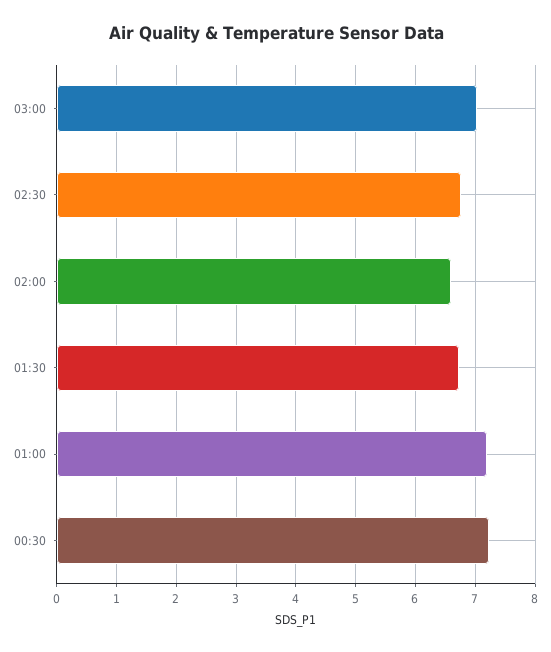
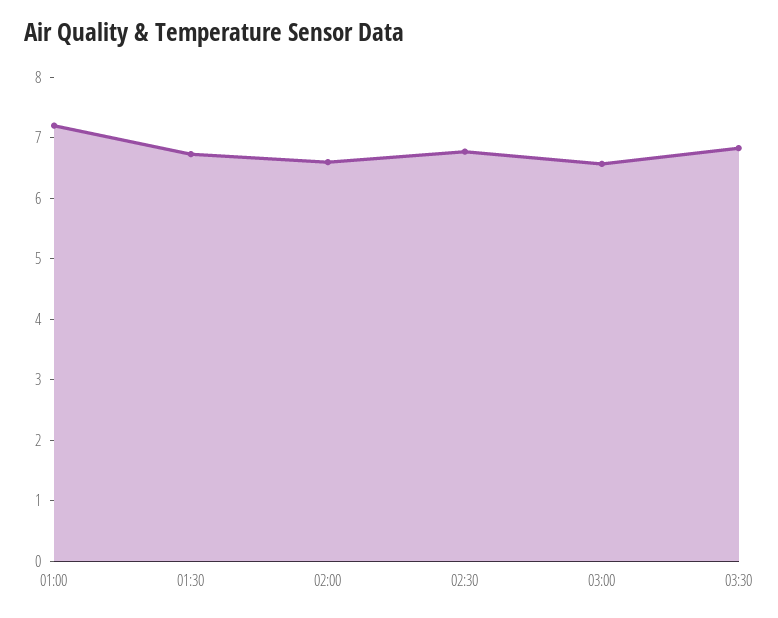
03:00: 7 -> 6.6
00:30: 7.2 -> none
03:30: none -> 6.8

